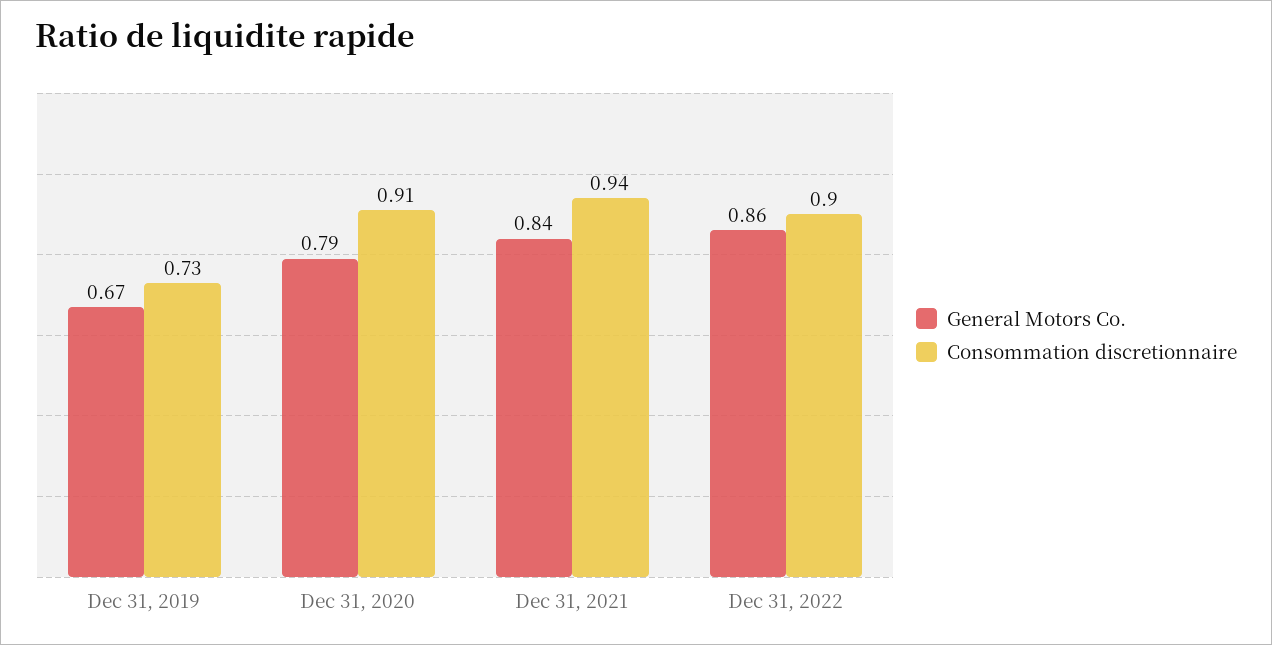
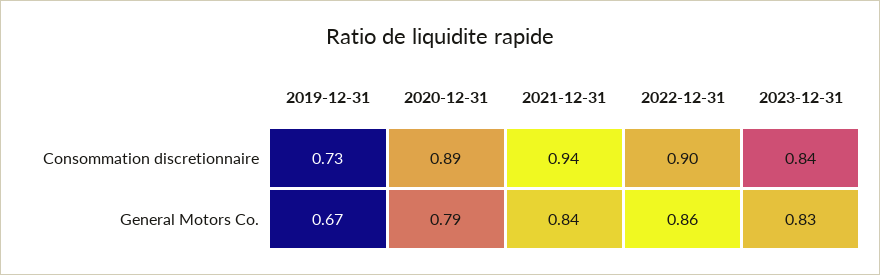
Consommation discretionnaire, Dec 31, 2020: 0.91 -> 0.89
Consommation discretionnaire, 2023-12-31: none -> 0.84
General Motors Co., 2023-12-31: none -> 0.83

